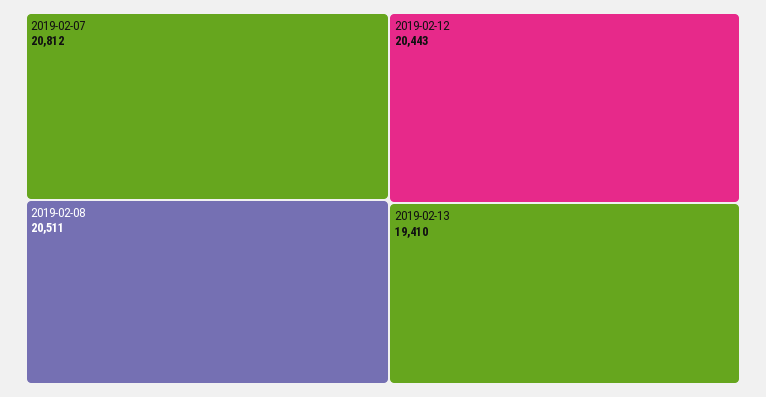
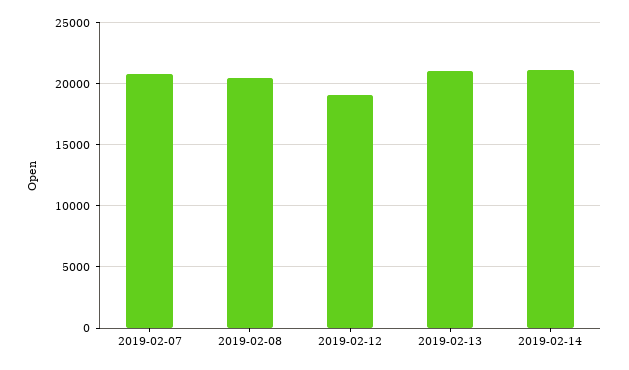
2019-02-12: 20443 -> 19000
2019-02-13: 19410 -> 21000
2019-02-14: none -> 21000

